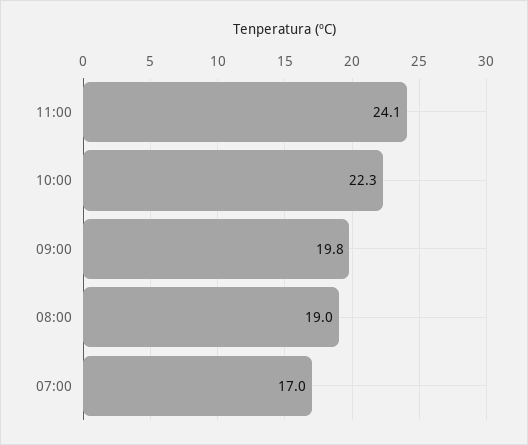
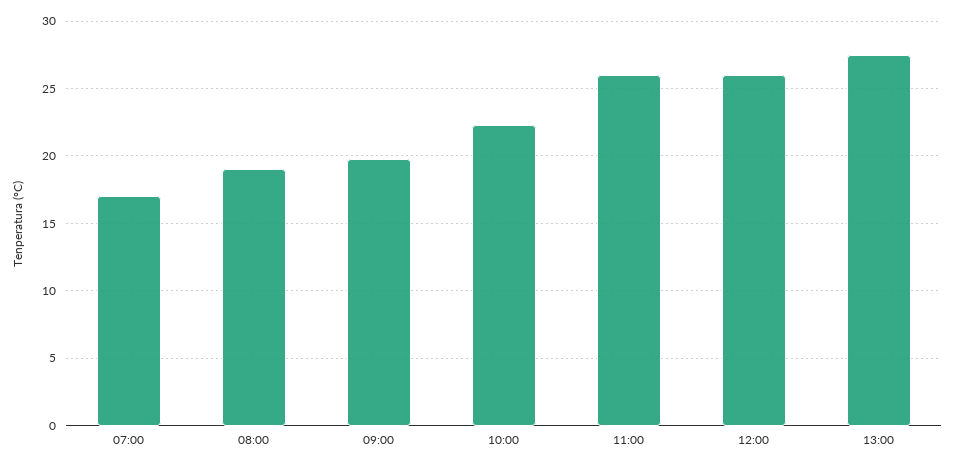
11:00: 24.1 -> 26
12:00: none -> 26
13:00: none -> 27.5

